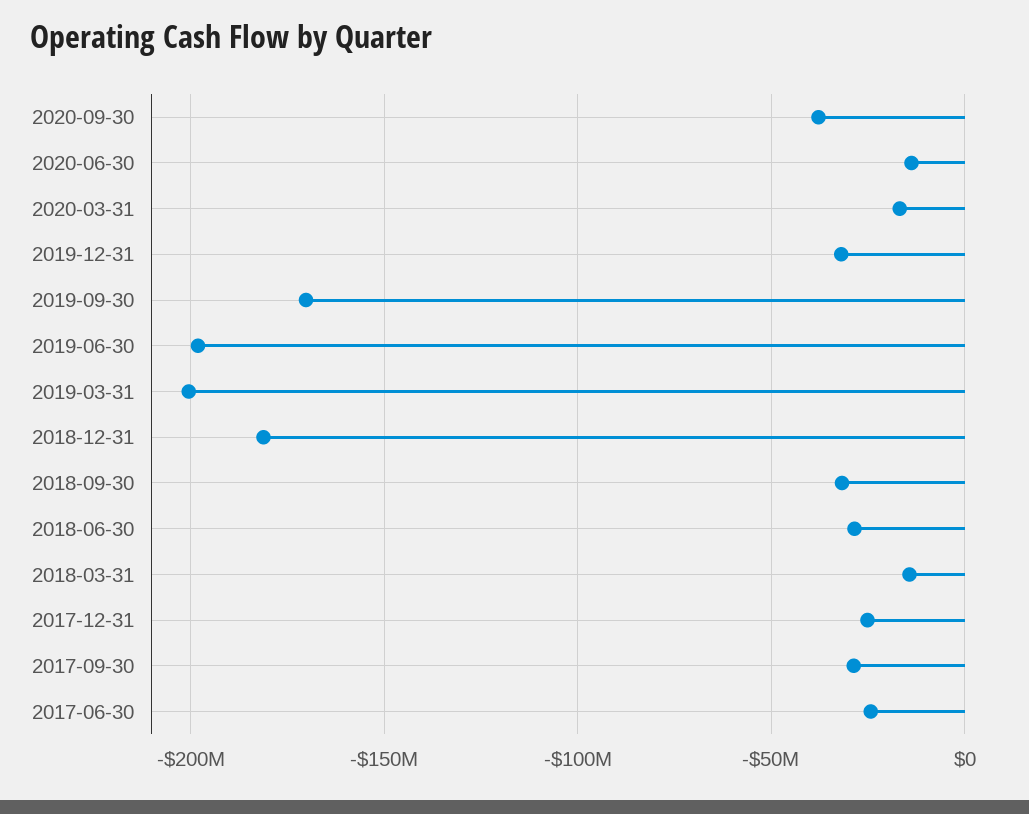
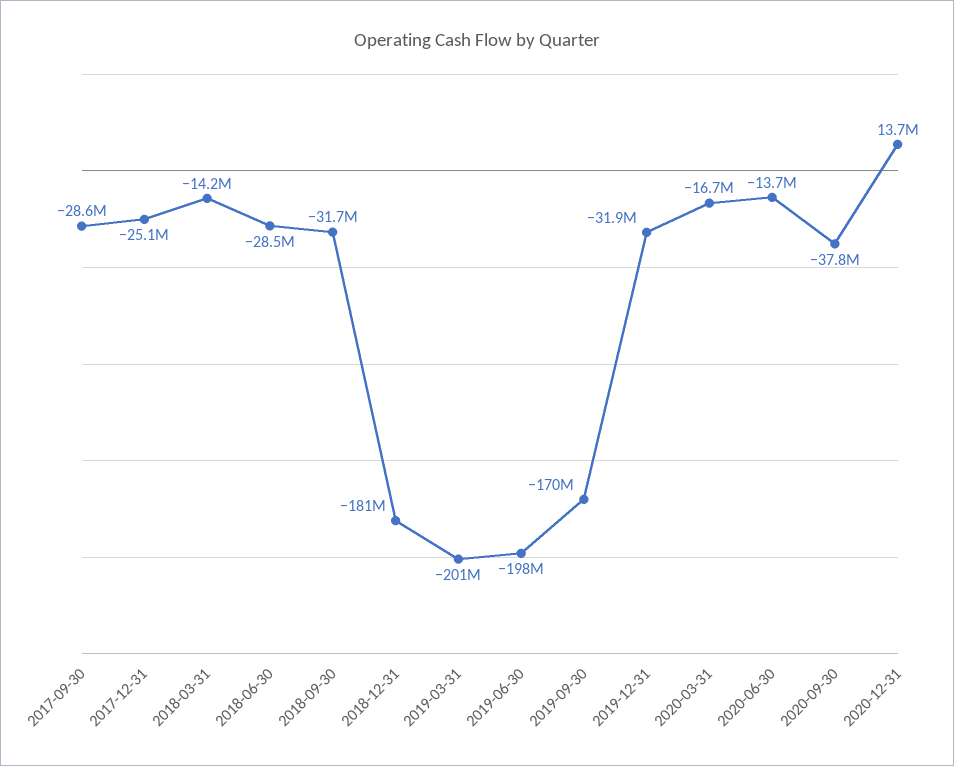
2017-06-30: -25000000 -> none
2020-12-31: none -> 13700000

